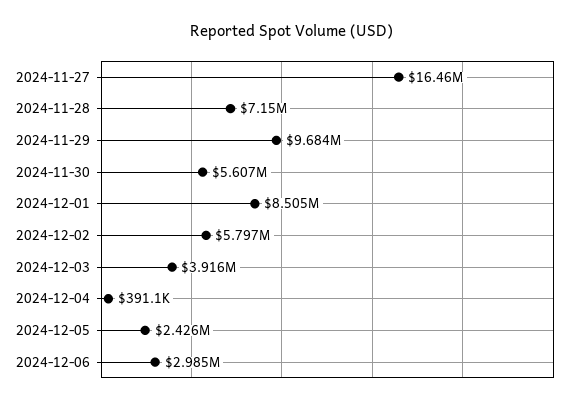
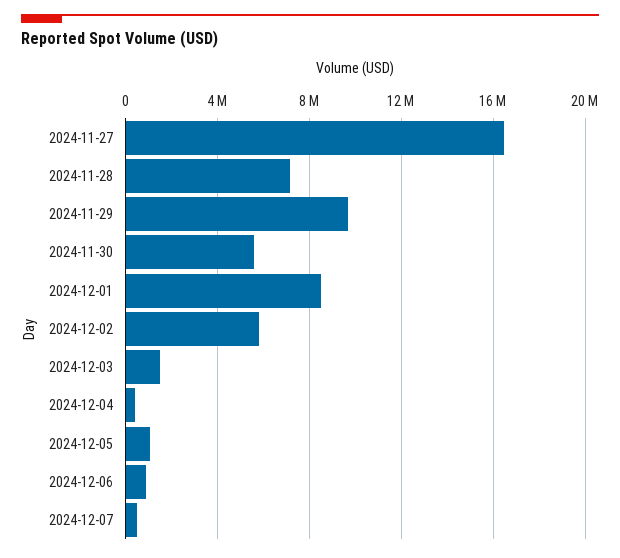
2024-12-03: 3916000 -> 1500000
2024-12-05: 2426000 -> 1000000
2024-12-06: 2985000 -> 1000000
2024-12-07: none -> 500000

